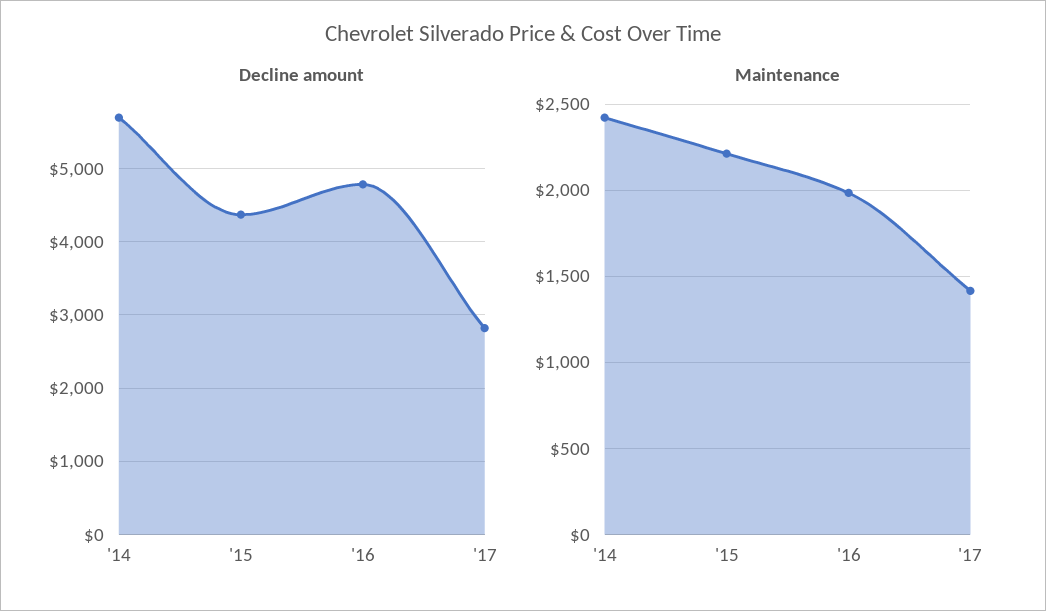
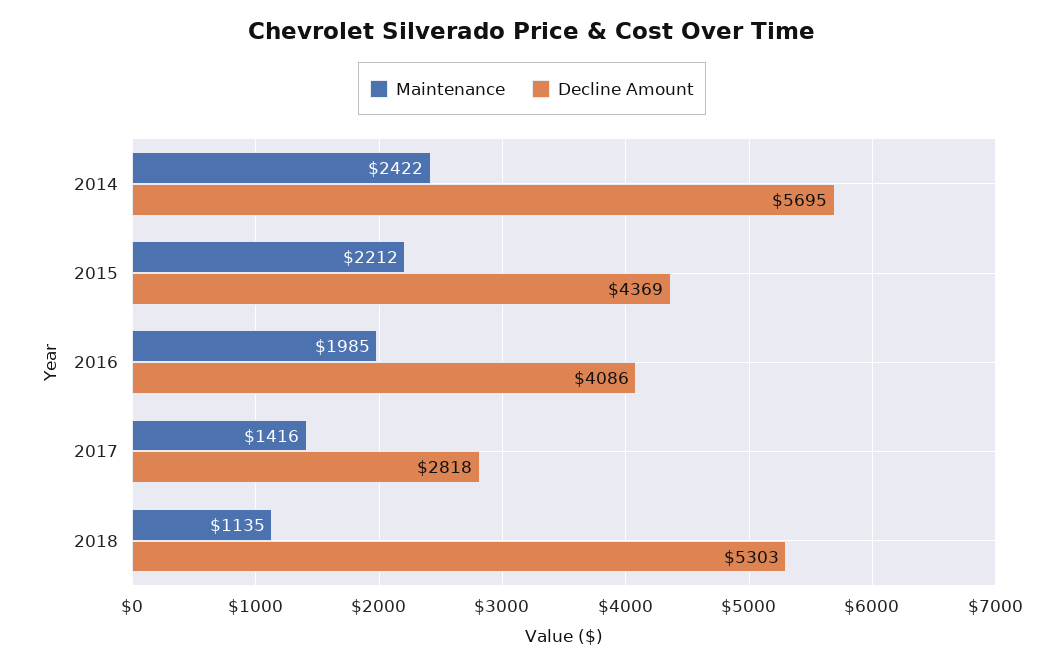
Decline amount, '16: 4800 -> 4086
Maintenance, 2018: none -> 1135
Decline amount, 2018: none -> 5303

